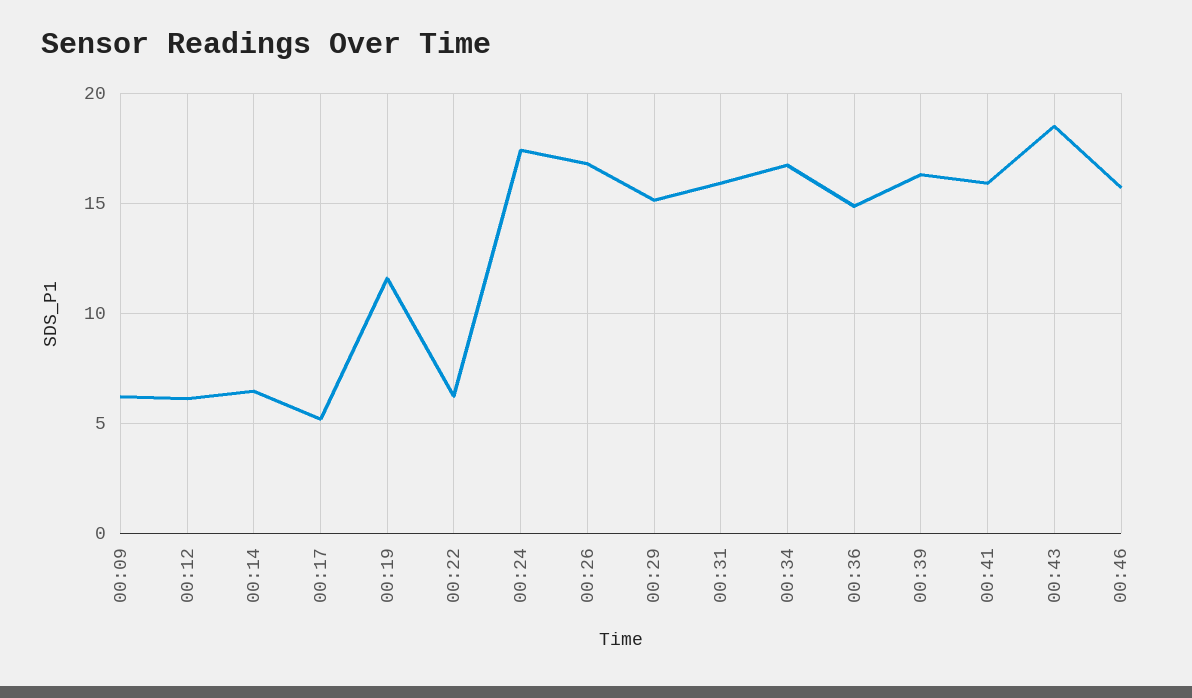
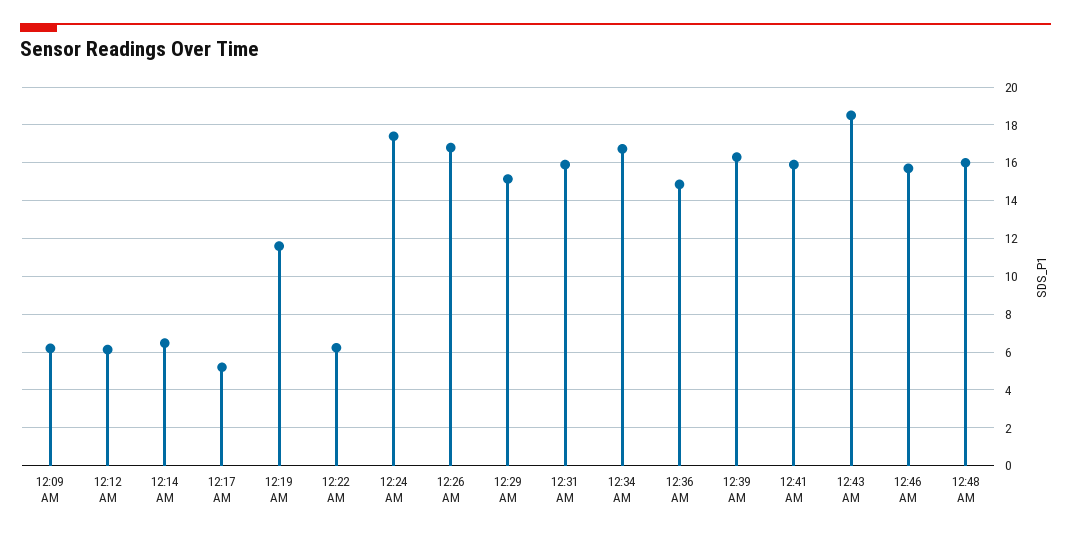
12:48 AM: none -> 16

